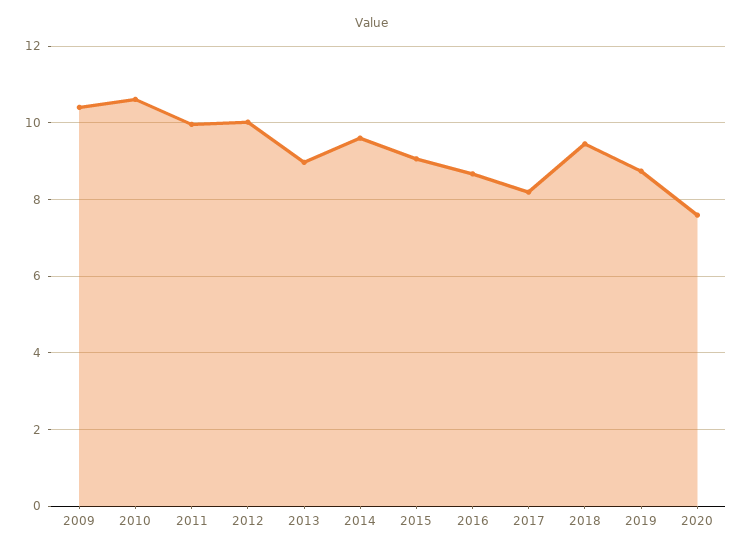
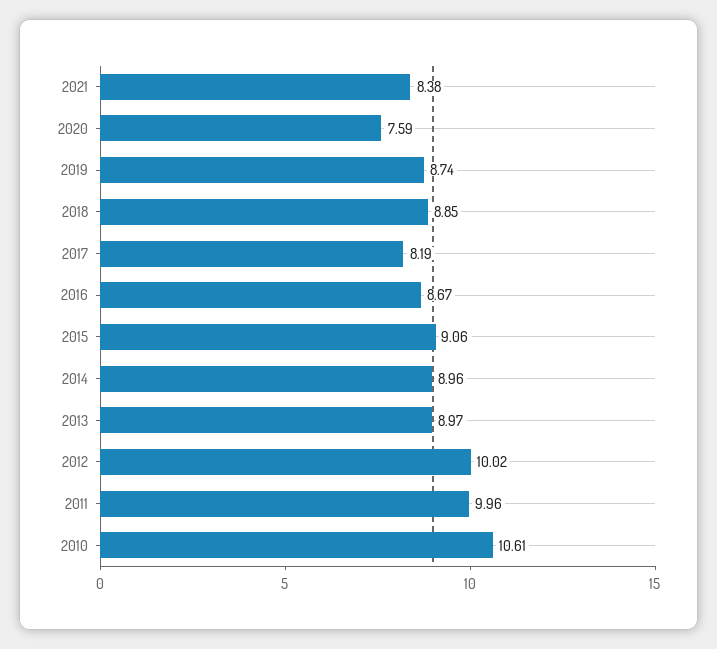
2009: 10.4 -> none
2014: 9.6 -> 8.96
2018: 9.4 -> 8.85
2021: none -> 8.38

